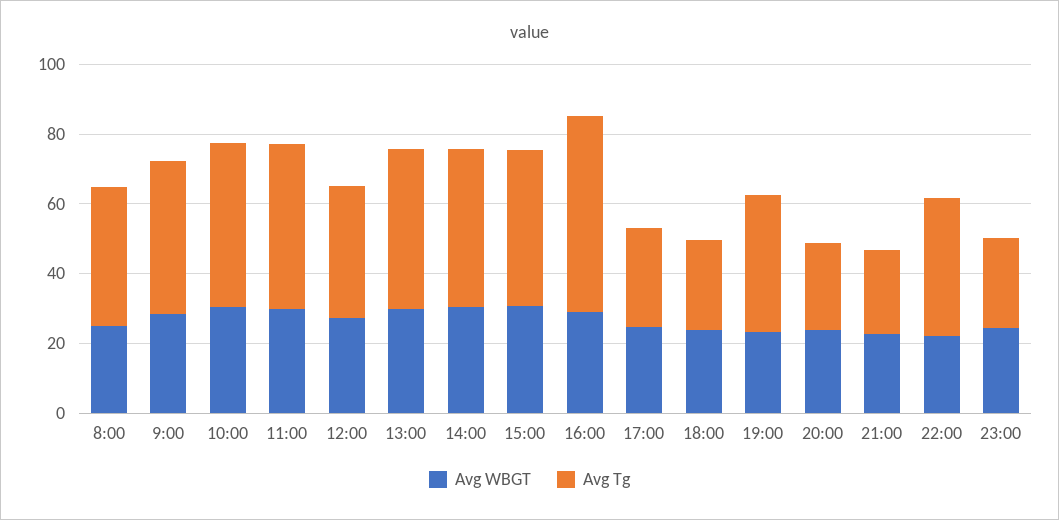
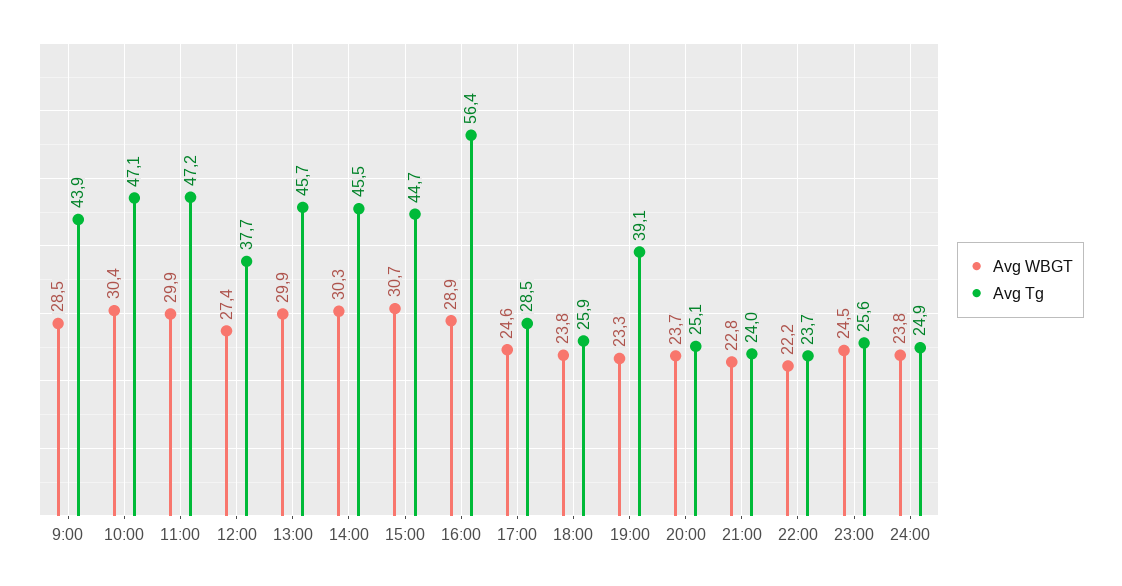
Avg WBGT, 8:00: 25 -> none
Avg Tg, 8:00: 40 -> none
Avg Tg, 22:00: 40 -> 23.7
Avg WBGT, 24:00: none -> 23.8
Avg Tg, 24:00: none -> 24.9

